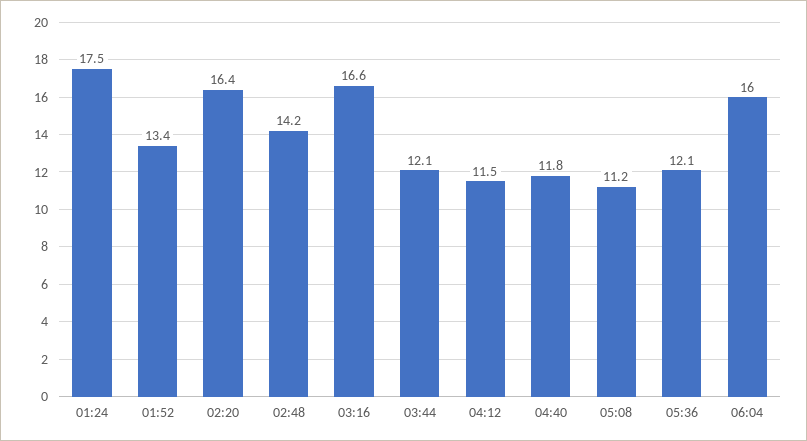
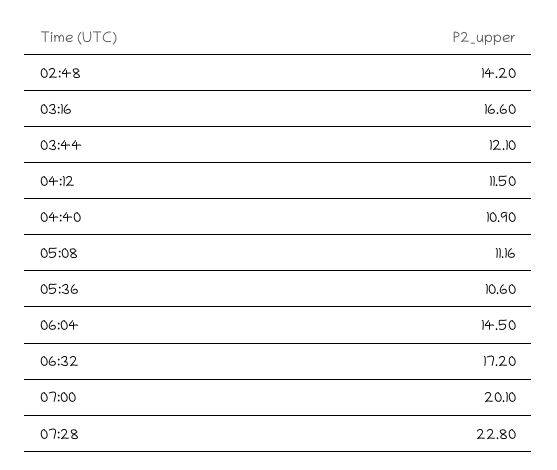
01:24: 17.5 -> none
01:52: 13.4 -> none
02:20: 16.4 -> none
04:40: 11.8 -> 10.9
05:36: 12.1 -> 10.6
06:04: 16 -> 14.5
06:32: none -> 17.2
07:00: none -> 20.1
07:28: none -> 22.8

